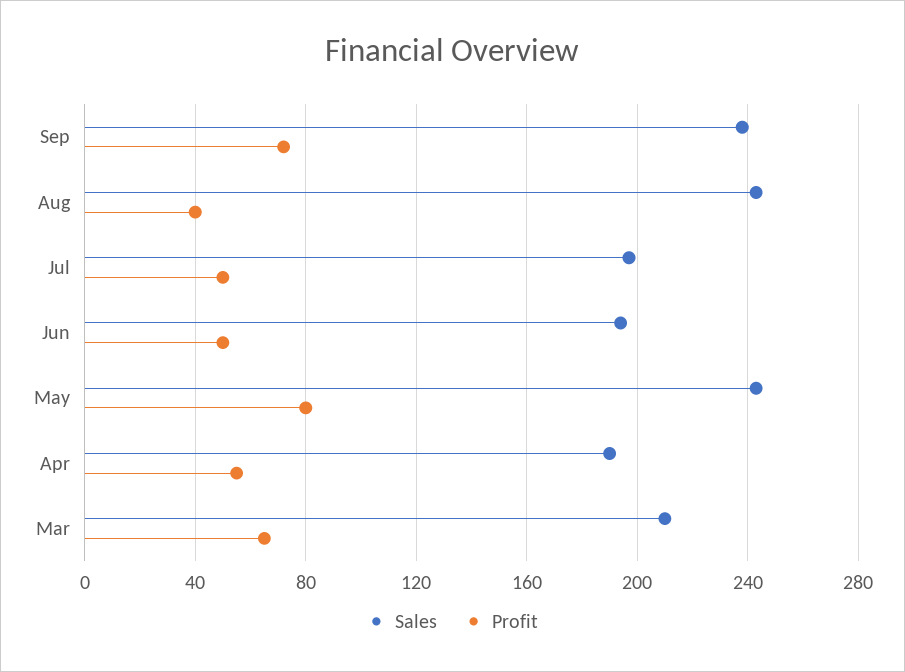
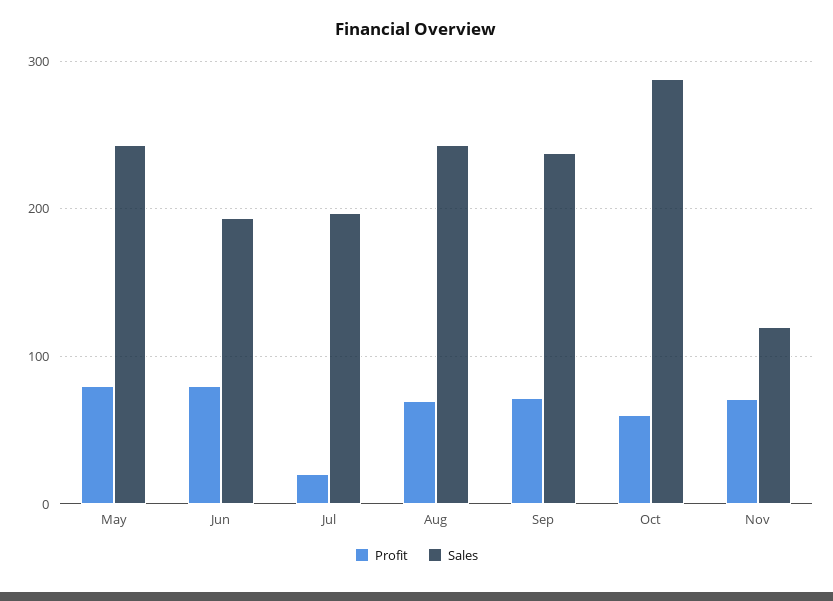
Profit, Aug: 40 -> 70
Profit, Jul: 50 -> 20
Profit, Jun: 50 -> 80
Sales, Apr: 190 -> none
Profit, Apr: 55 -> none
Sales, Mar: 210 -> none
Profit, Mar: 65 -> none
Profit, Oct: none -> 60
Sales, Oct: none -> 290
Profit, Nov: none -> 70
Sales, Nov: none -> 120

